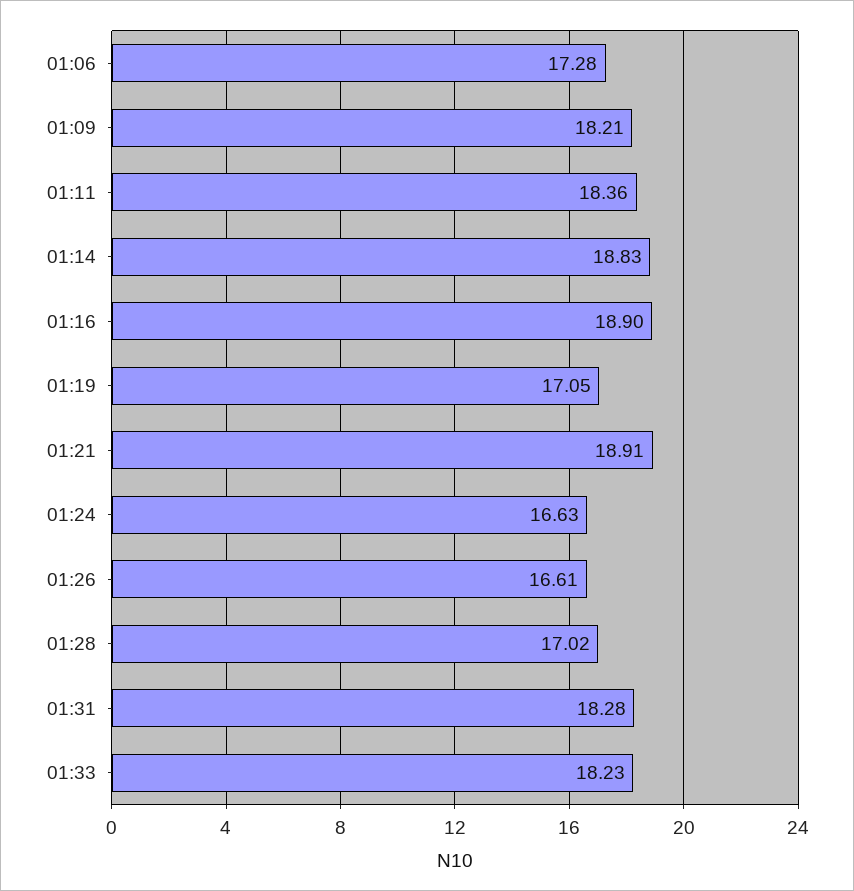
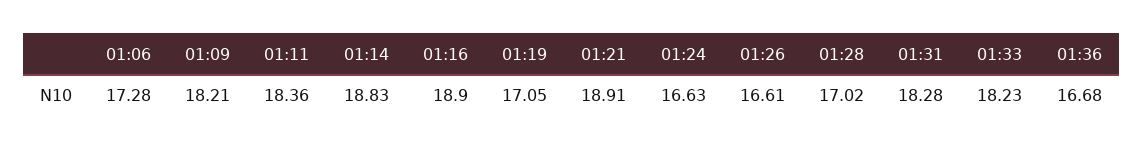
01:36: none -> 16.68

